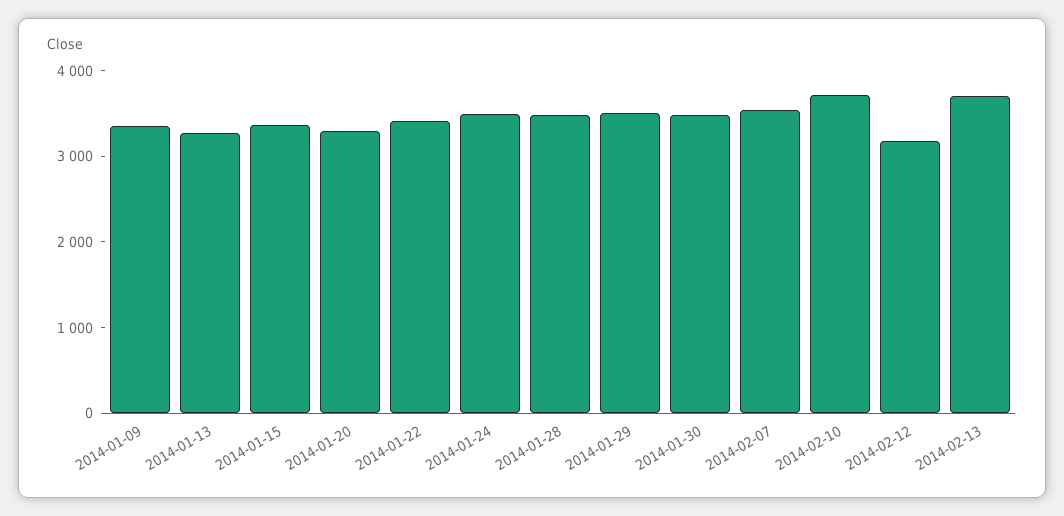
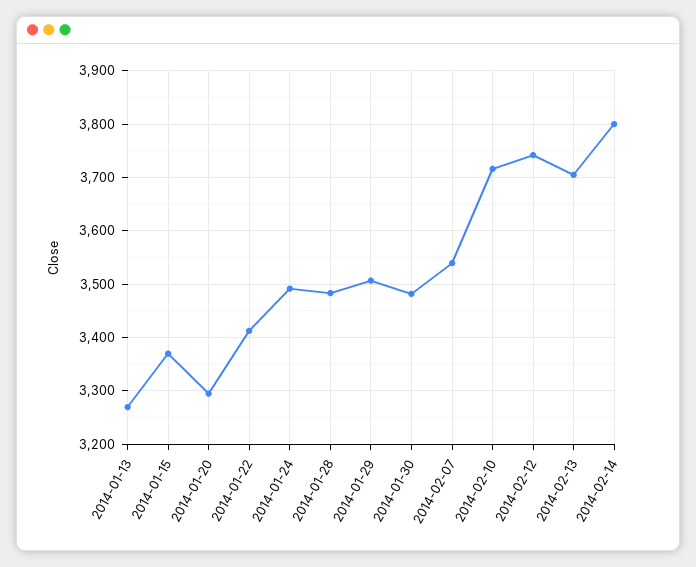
2014-01-09: 3400 -> none
2014-02-12: 3200 -> 3740
2014-02-14: none -> 3800

